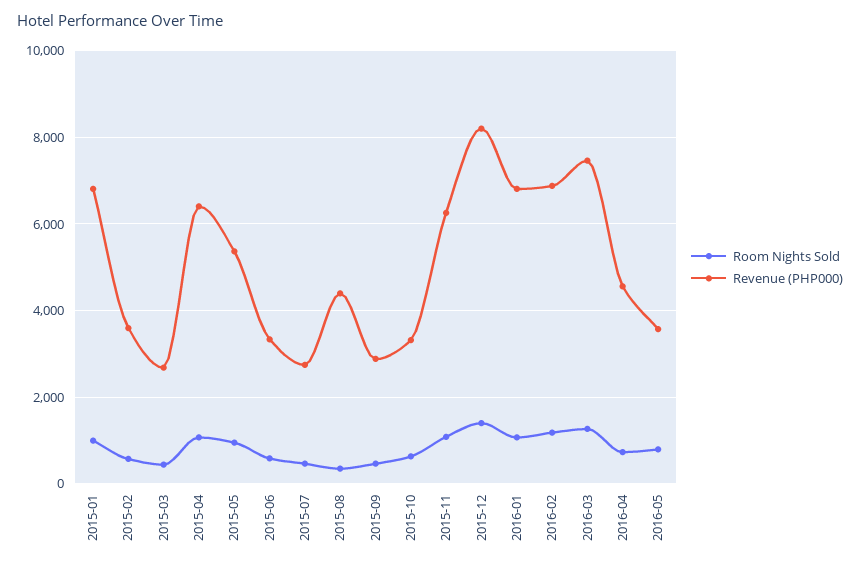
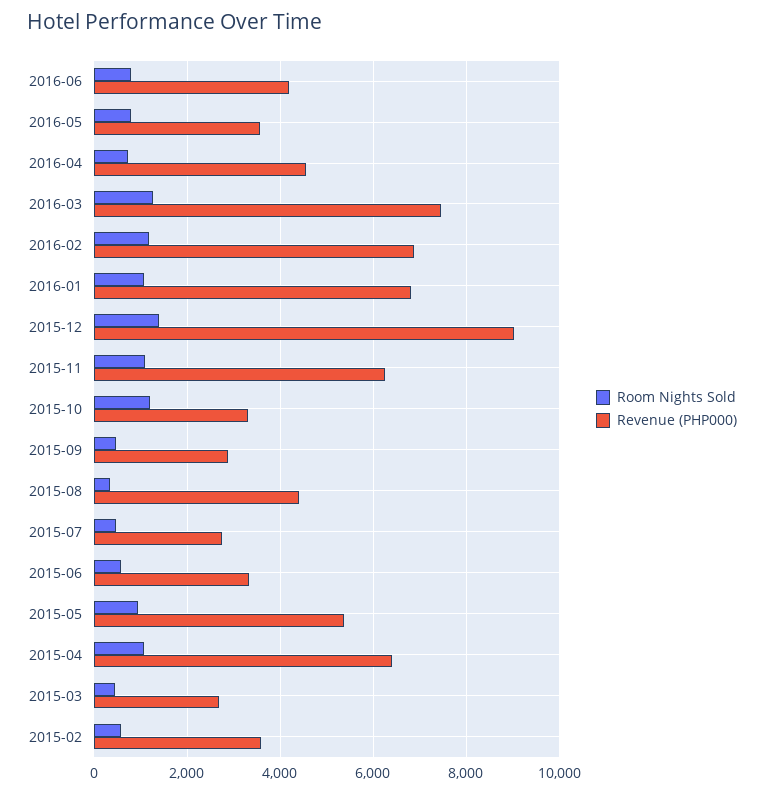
Room Nights Sold, 2015-01: 1000 -> none
Revenue (PHP000), 2015-01: 6800 -> none
Room Nights Sold, 2015-10: 600 -> 1200
Revenue (PHP000), 2015-12: 8200 -> 9000
Room Nights Sold, 2016-06: none -> 800
Revenue (PHP000), 2016-06: none -> 4200

